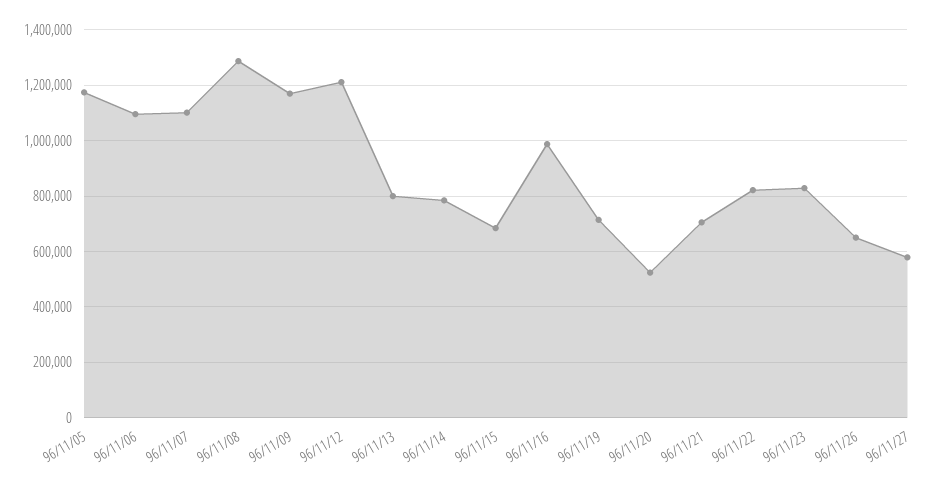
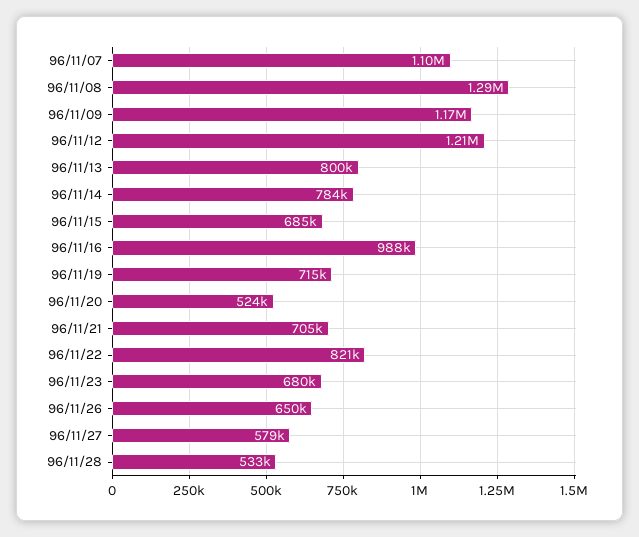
96/11/05: 1175000 -> none
96/11/06: 1100000 -> none
96/11/23: 825000 -> 680000
96/11/28: none -> 533000

